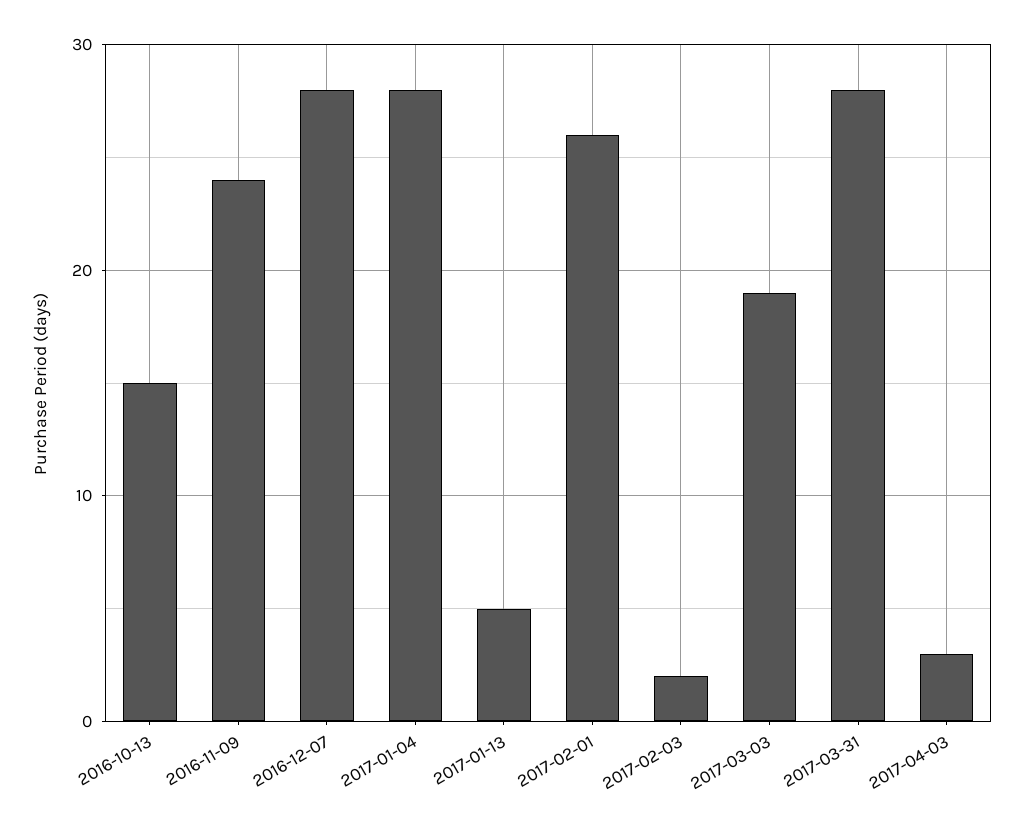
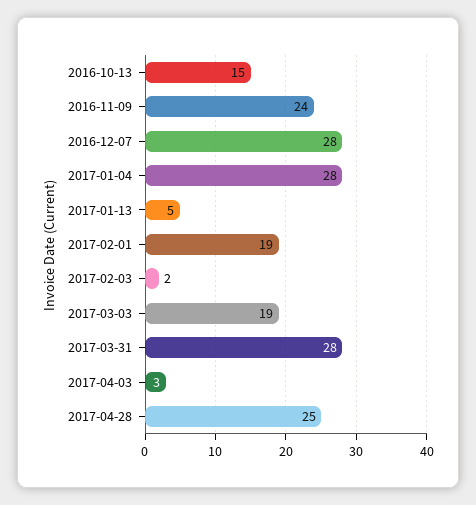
2017-02-01: 26 -> 19
2017-04-28: none -> 25

